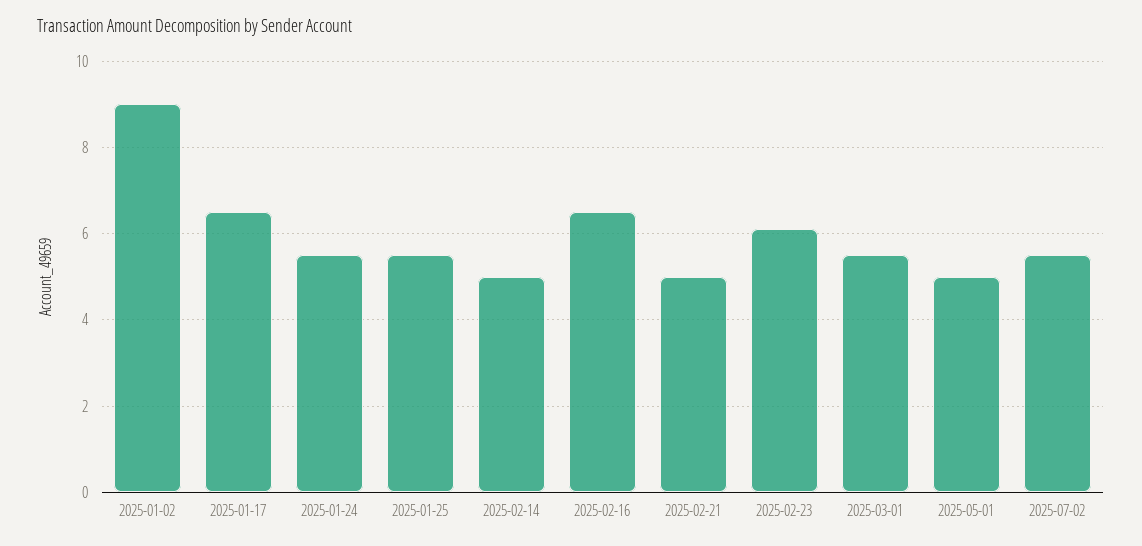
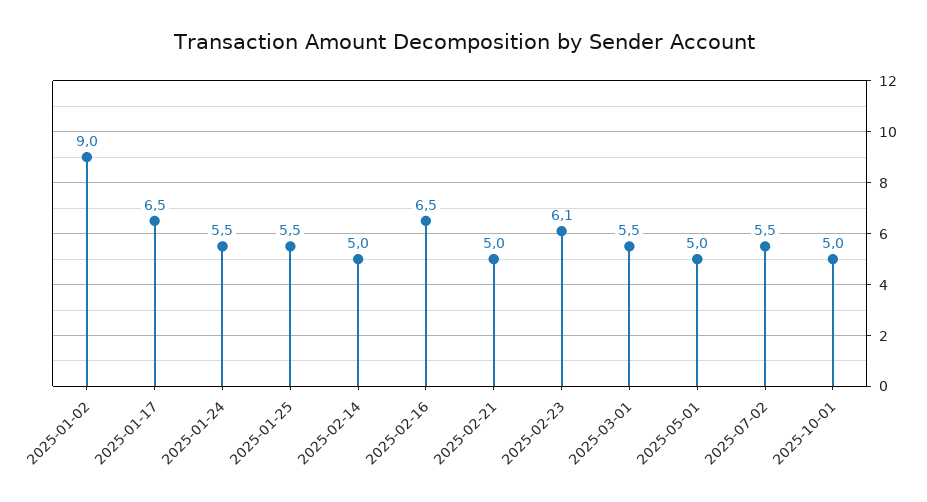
2025-10-01: none -> 5

